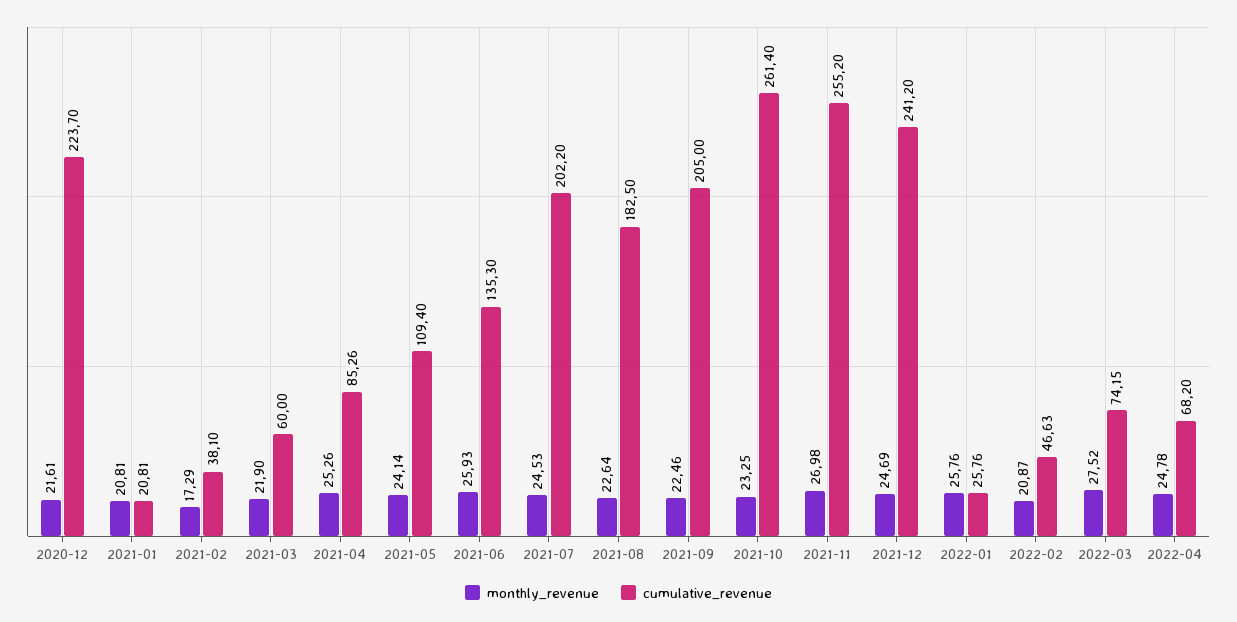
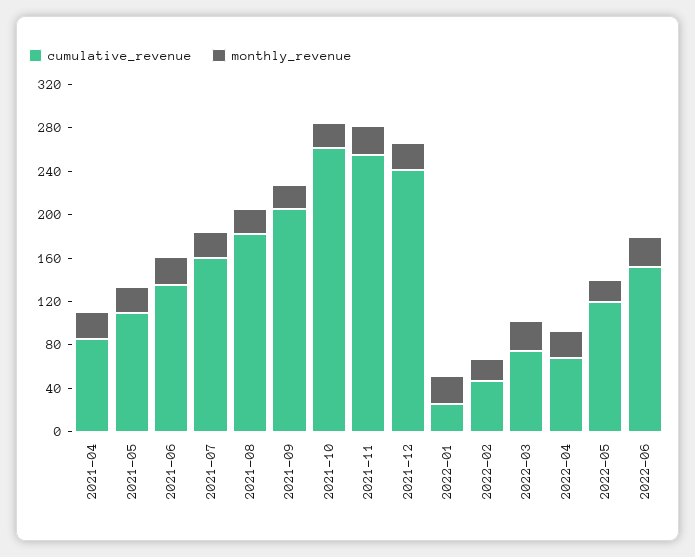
monthly_revenue, 2020-12: 21.61 -> none
cumulative_revenue, 2020-12: 223.7 -> none
monthly_revenue, 2021-01: 20.81 -> none
cumulative_revenue, 2021-01: 20.81 -> none
monthly_revenue, 2021-02: 17.29 -> none
cumulative_revenue, 2021-02: 38.1 -> none
monthly_revenue, 2021-03: 21.9 -> none
cumulative_revenue, 2021-03: 60 -> none
cumulative_revenue, 2021-07: 202.2 -> 160
cumulative_revenue, 2022-05: none -> 120
monthly_revenue, 2022-05: none -> 20
cumulative_revenue, 2022-06: none -> 150
monthly_revenue, 2022-06: none -> 30

